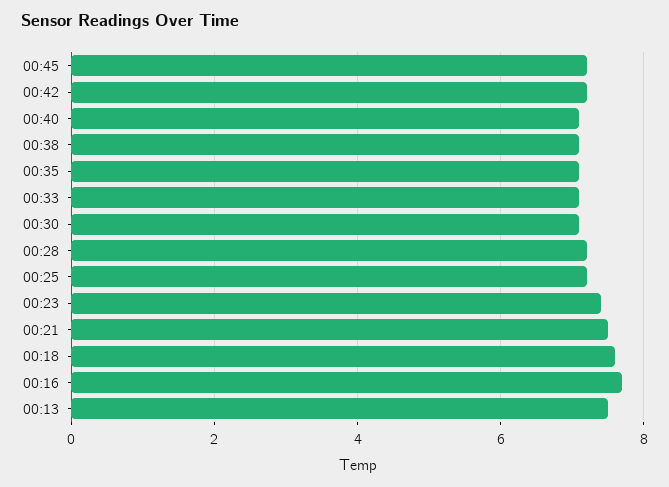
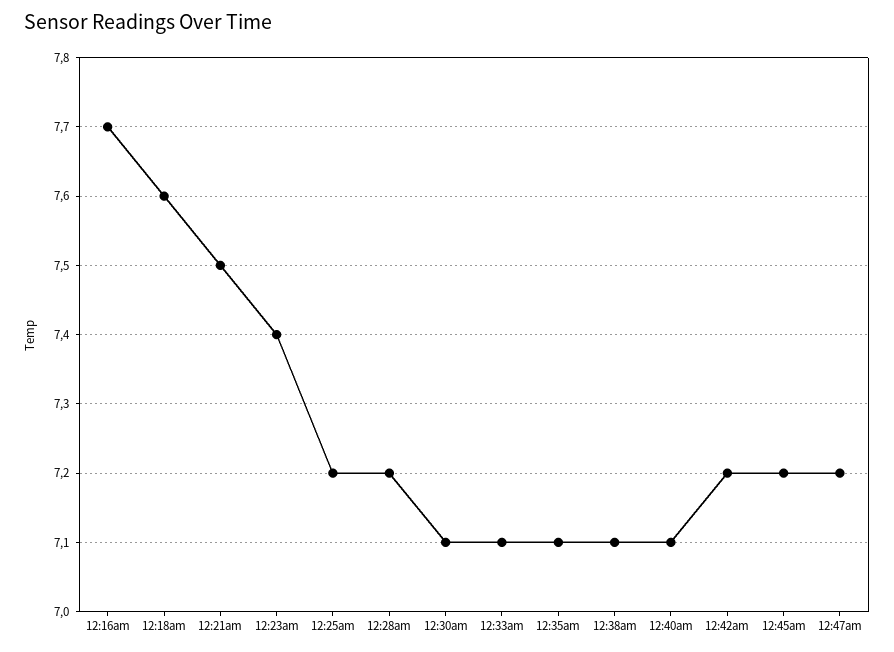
00:13: 7.5 -> none
12:47am: none -> 7.2

